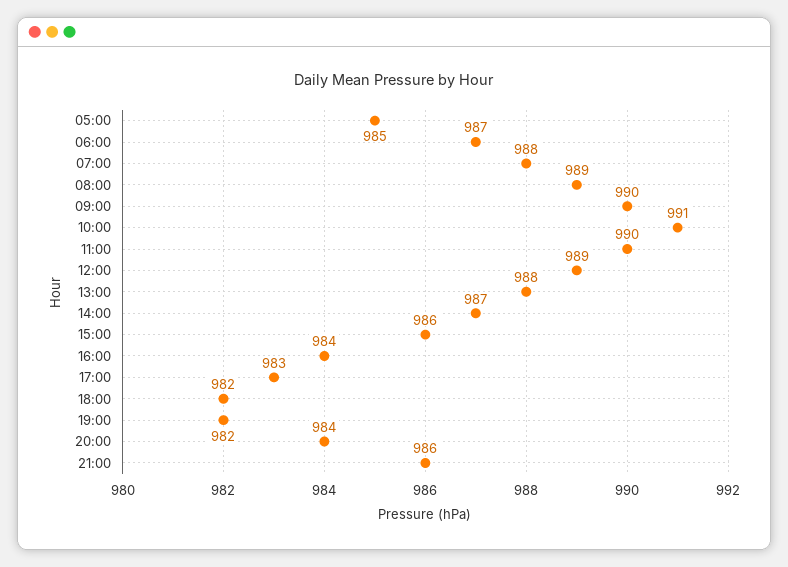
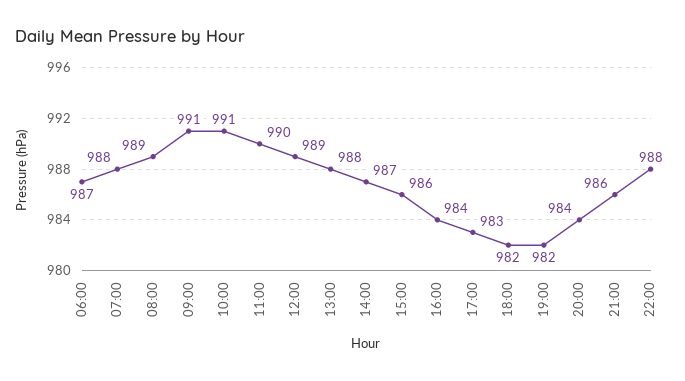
05:00: 985 -> none
09:00: 990 -> 991
22:00: none -> 988

